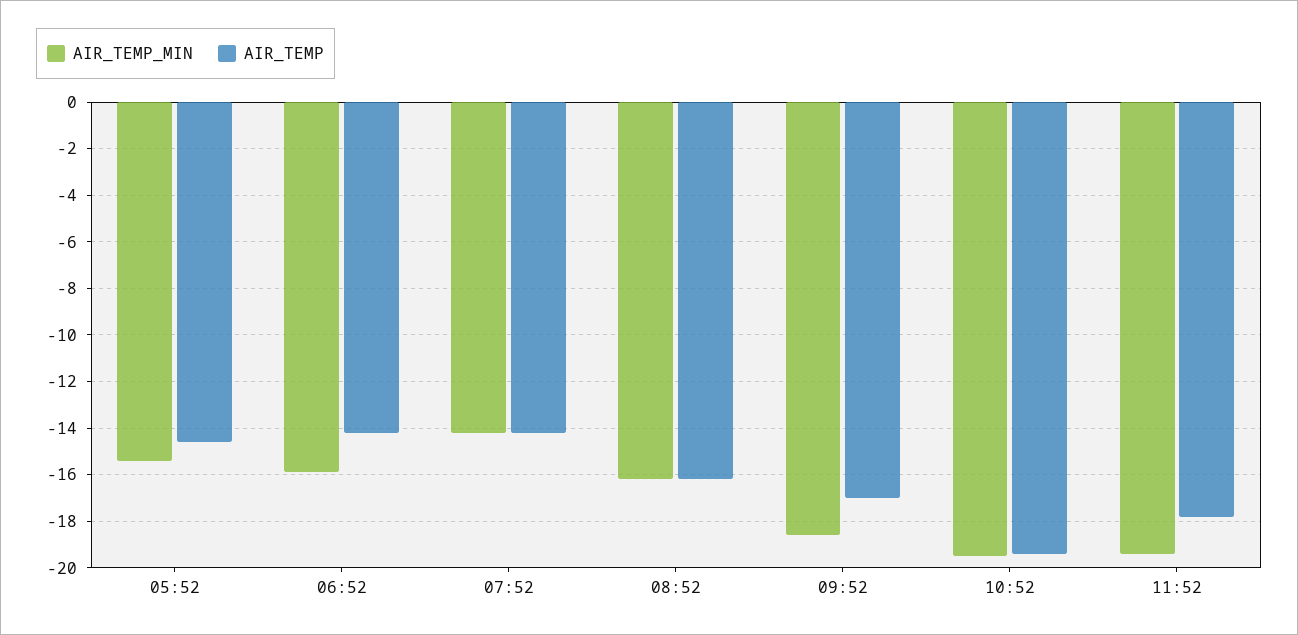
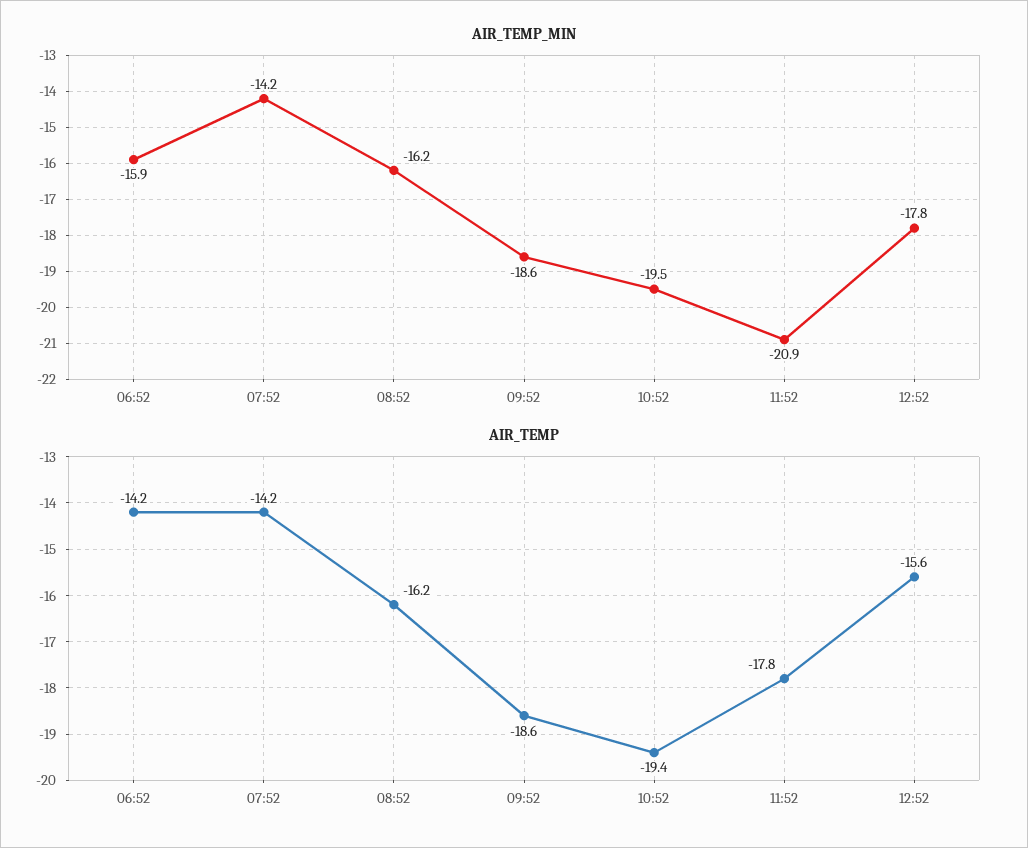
AIR_TEMP_MIN, 05:52: -15.5 -> none
AIR_TEMP, 05:52: -14.5 -> none
AIR_TEMP, 09:52: -17 -> -18.6
AIR_TEMP_MIN, 11:52: -19.5 -> -20.9
AIR_TEMP_MIN, 12:52: none -> -17.8
AIR_TEMP, 12:52: none -> -15.6

